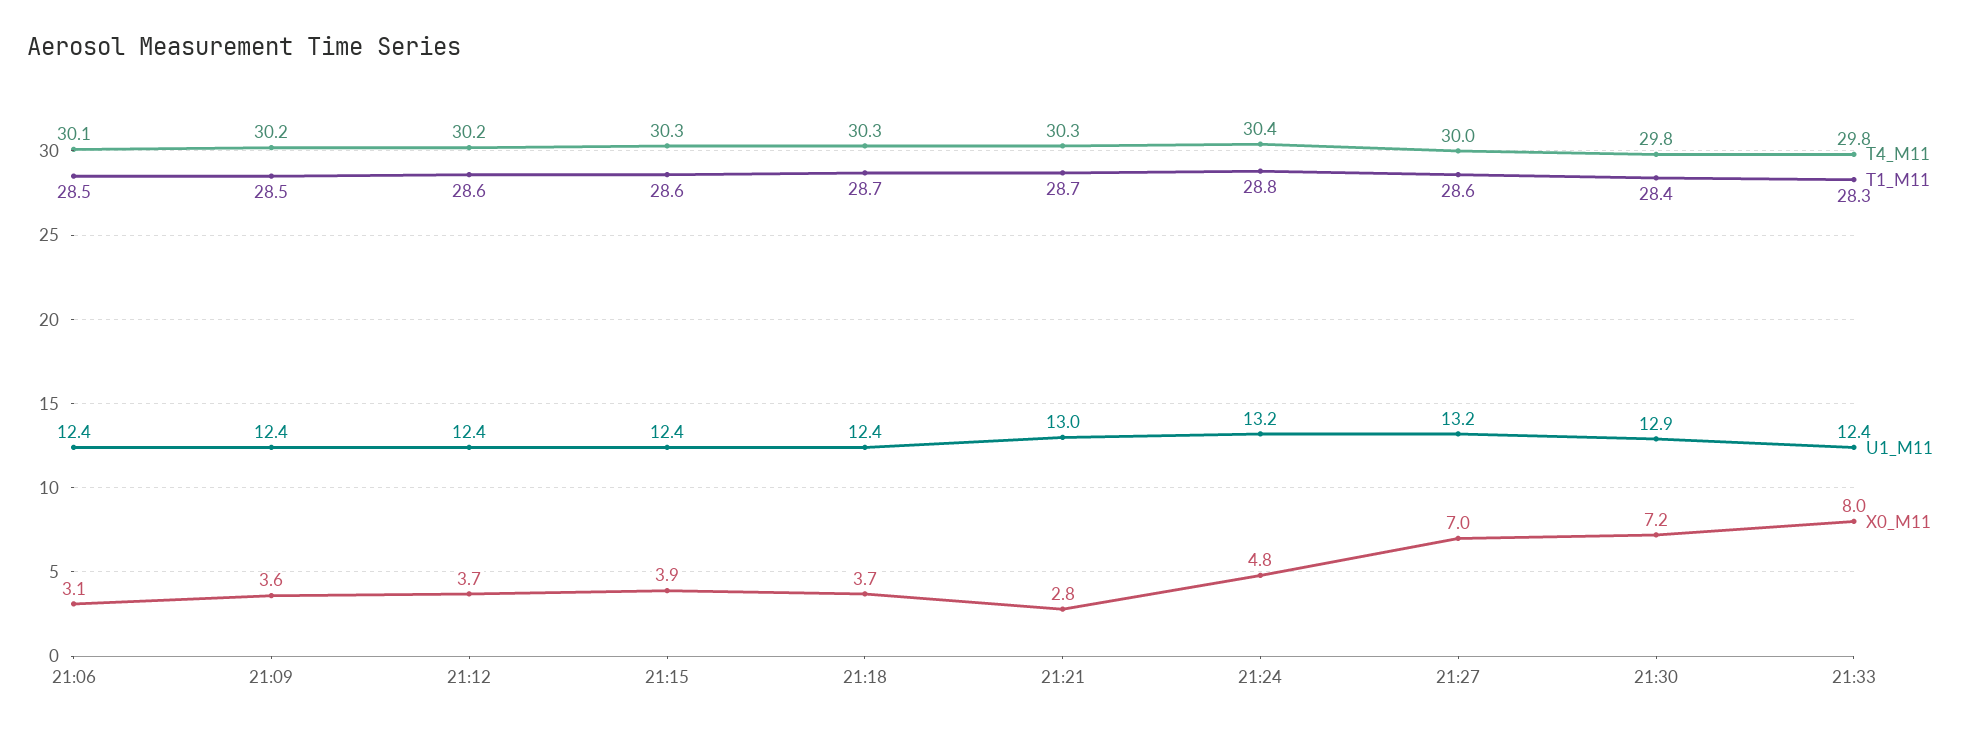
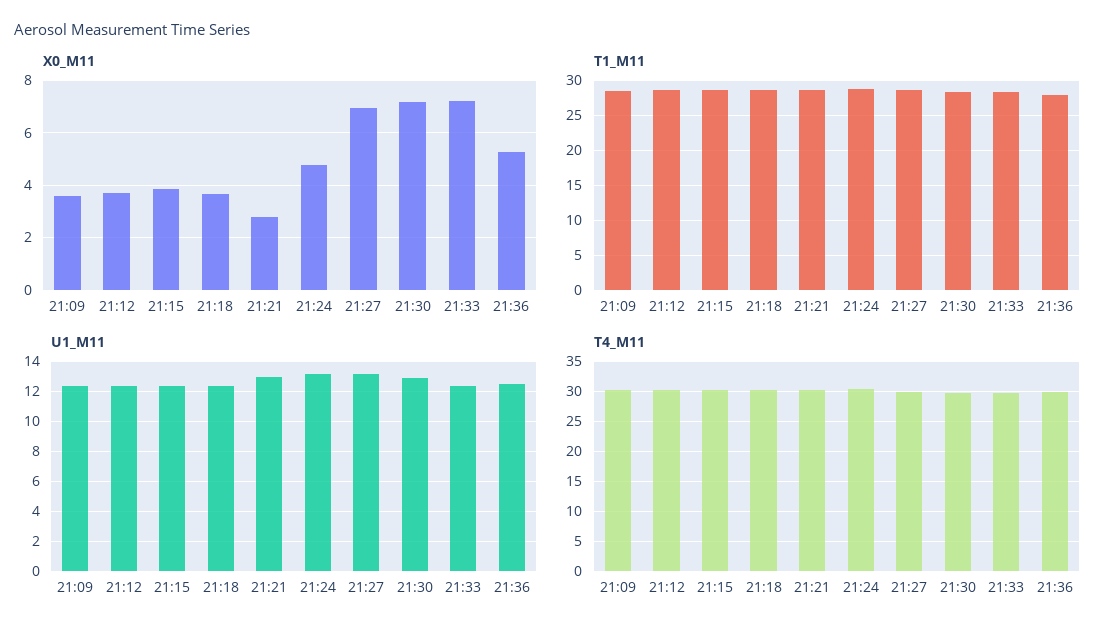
T4_M11, 21:06: 30.1 -> none
T1_M11, 21:06: 28.5 -> none
U1_M11, 21:06: 12.4 -> none
X0_M11, 21:06: 3.1 -> none
X0_M11, 21:33: 8 -> 7.25
X0_M11, 21:36: none -> 5.25
T1_M11, 21:36: none -> 28
U1_M11, 21:36: none -> 12.5
T4_M11, 21:36: none -> 30

